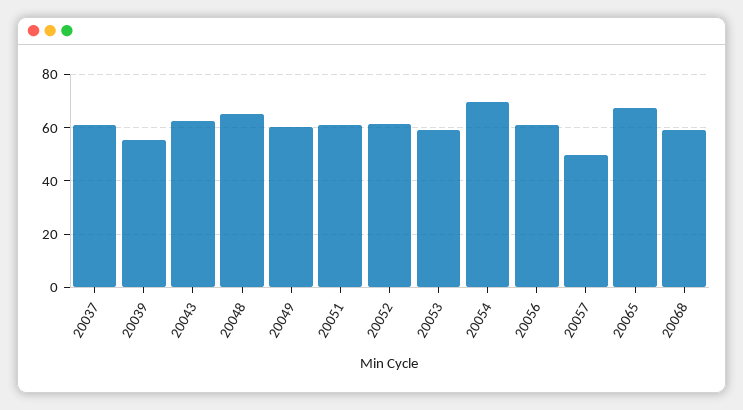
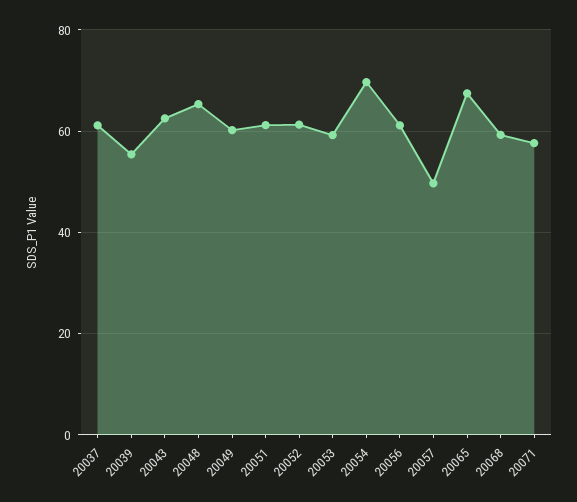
20071: none -> 58

